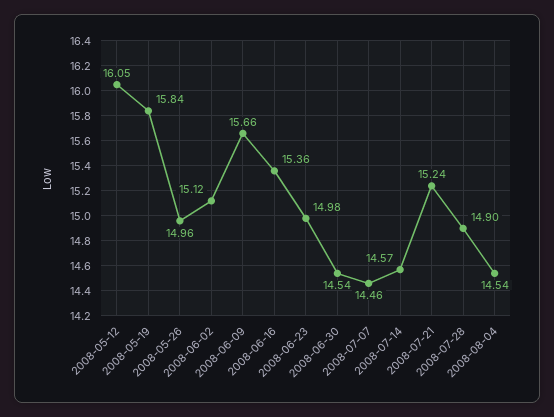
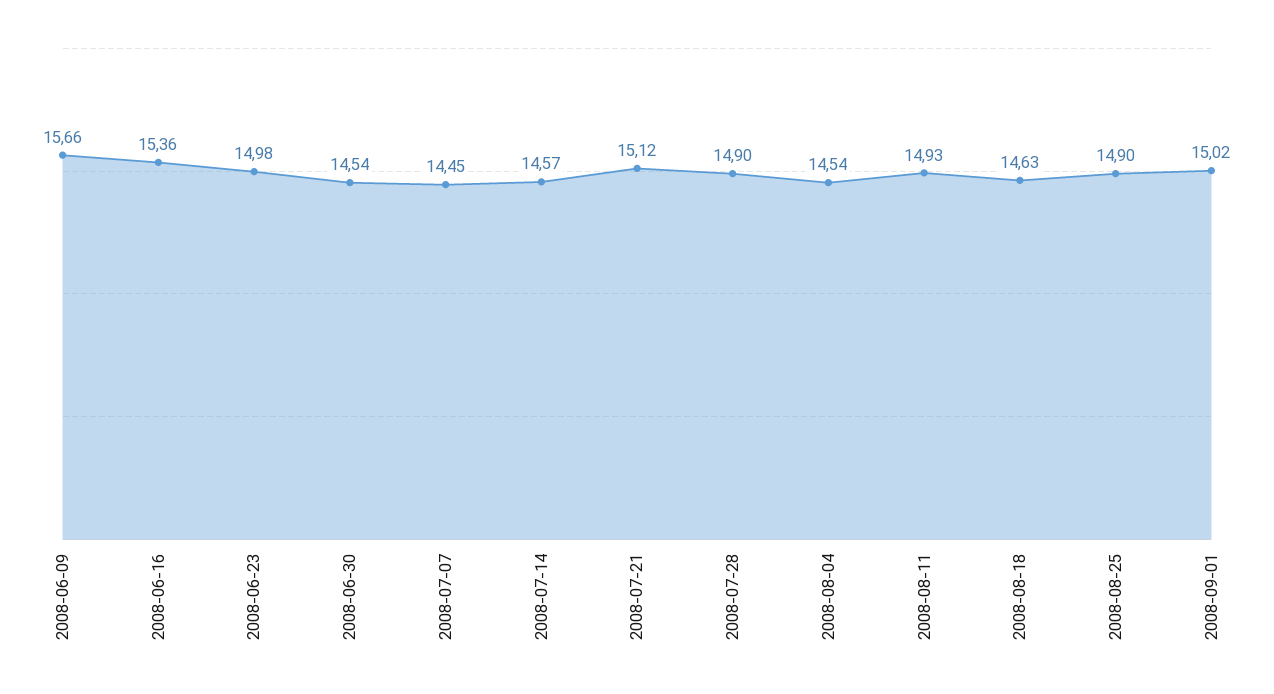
2008-05-12: 16.05 -> none
2008-05-19: 15.84 -> none
2008-05-26: 14.96 -> none
2008-06-02: 15.12 -> none
2008-07-07: 14.46 -> 14.45
2008-07-21: 15.24 -> 15.12
2008-08-11: none -> 14.93
2008-08-18: none -> 14.63
2008-08-25: none -> 14.9
2008-09-01: none -> 15.02

